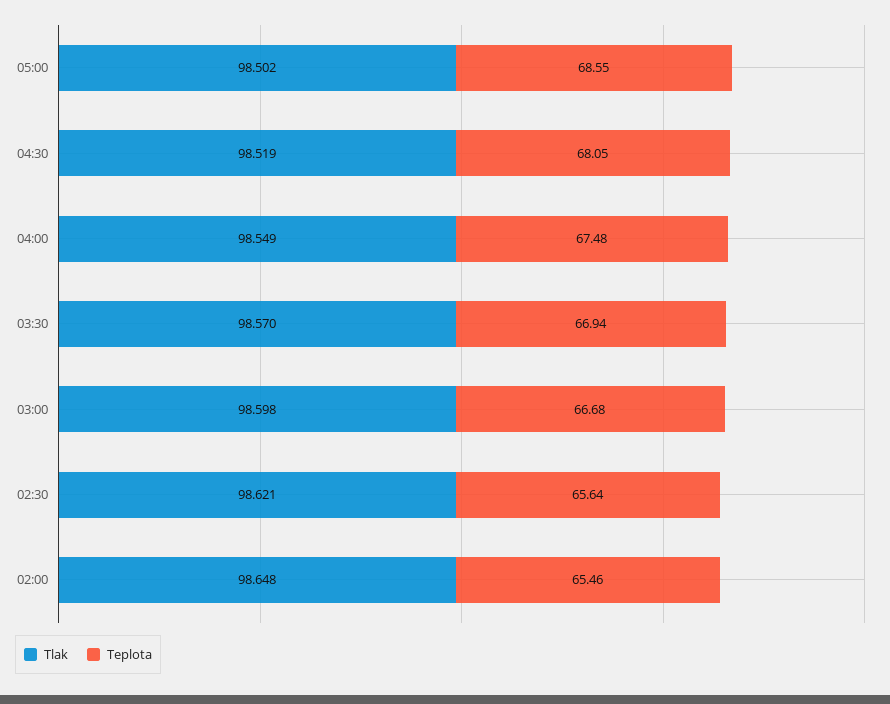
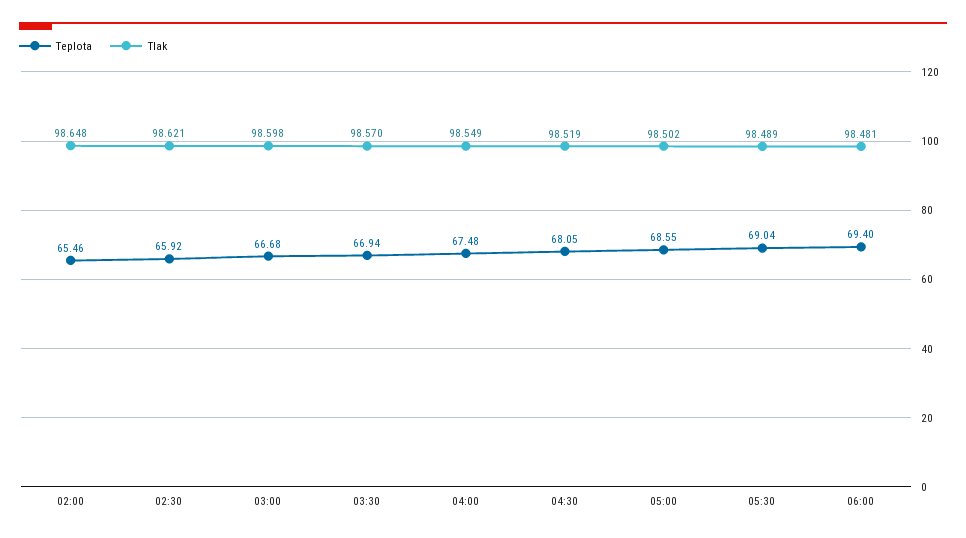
Teplota, 02:30: 65.64 -> 65.92
Teplota, 05:30: none -> 69.04
Tlak, 05:30: none -> 98.489
Teplota, 06:00: none -> 69.4
Tlak, 06:00: none -> 98.481

